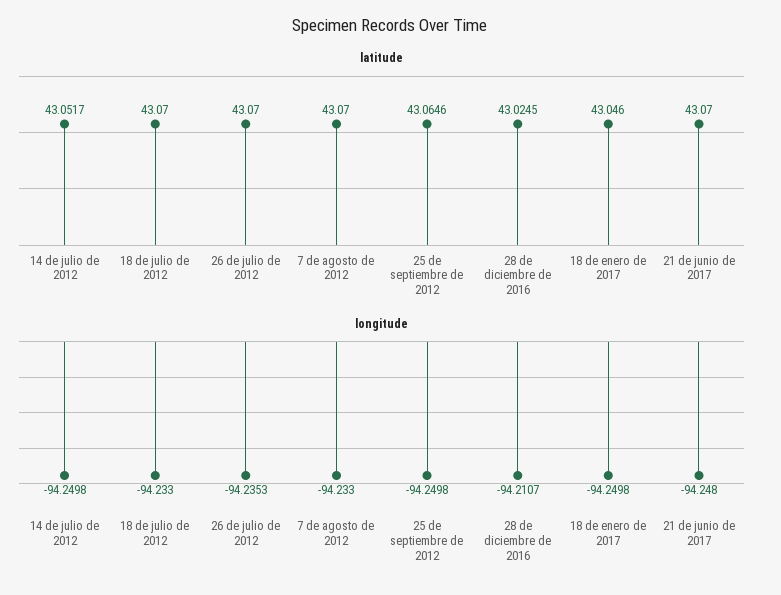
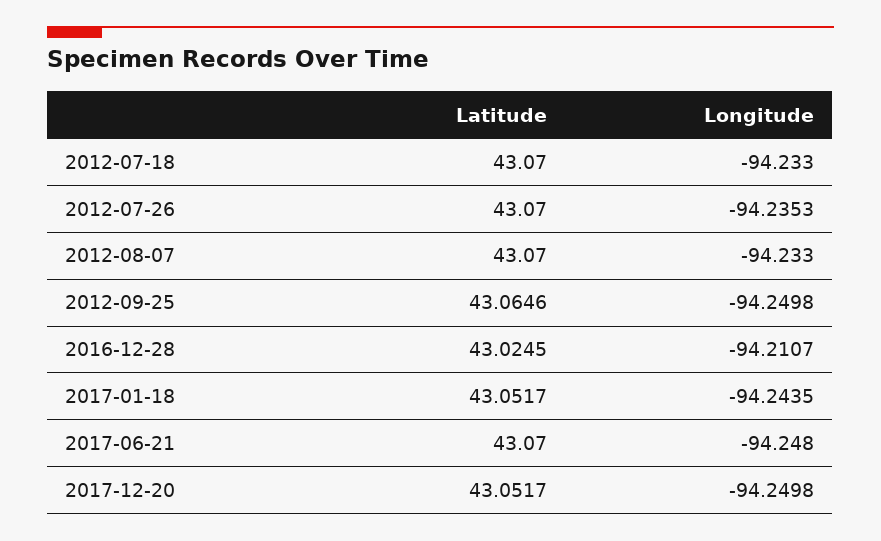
latitude, 14 de julio de 2012: 43.0517 -> none
latitude, 18 de enero de 2017: 43.046 -> 43.0517
longitude, 14 de julio de 2012: -94.2498 -> none
longitude, 18 de enero de 2017: -94.2498 -> -94.2435
latitude, 2017-12-20: none -> 43.0517
longitude, 2017-12-20: none -> -94.2498

